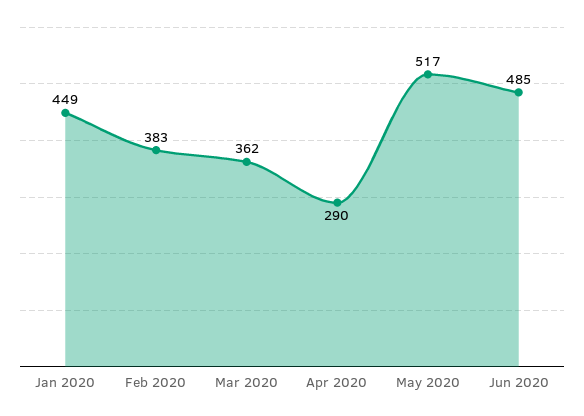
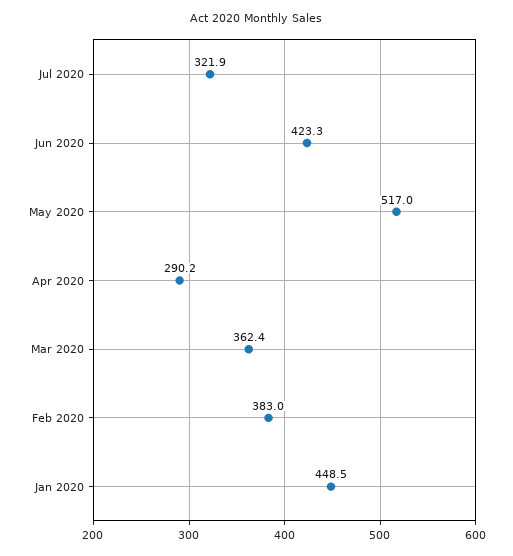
Jun 2020: 485 -> 423.3
Jul 2020: none -> 321.9

